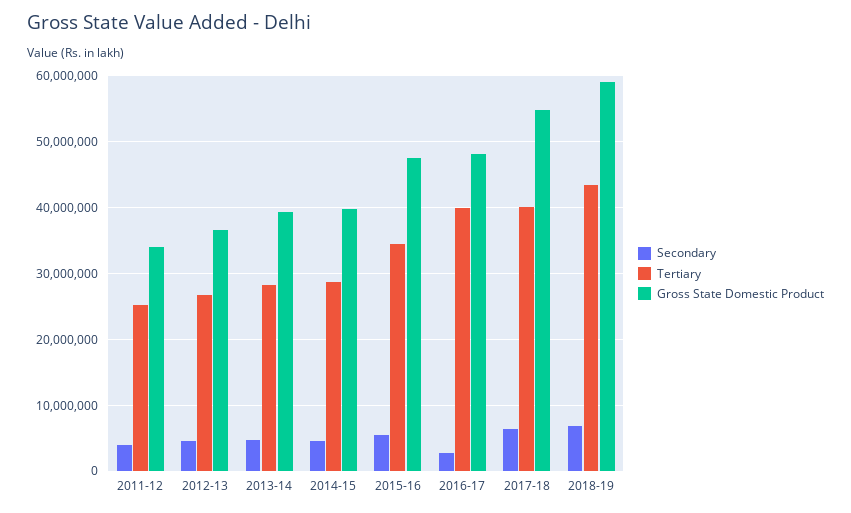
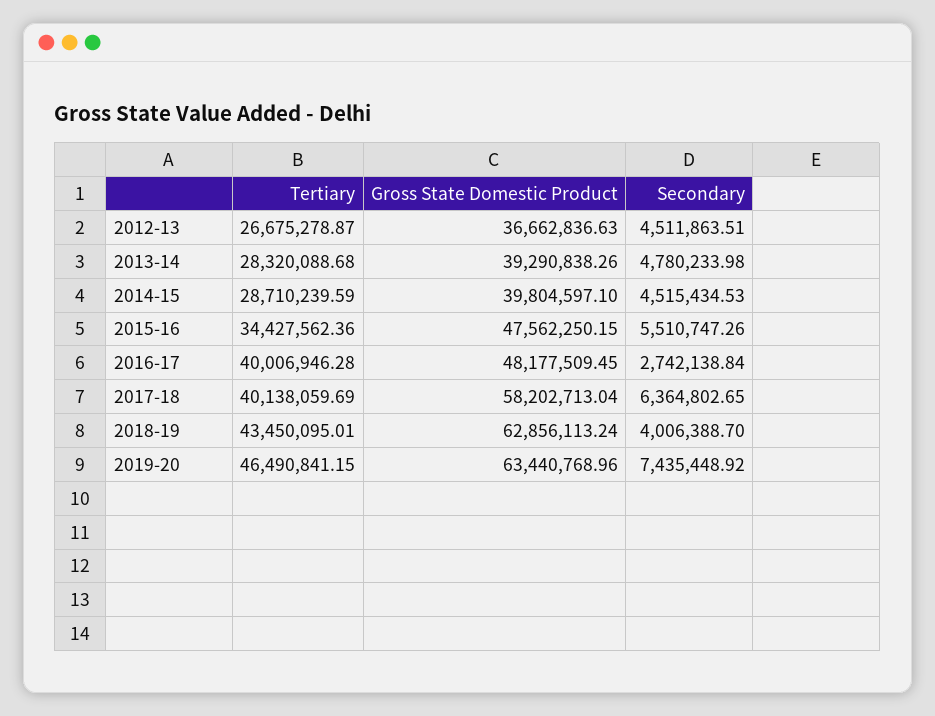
Secondary, 2011-12: 4000000 -> none
Tertiary, 2011-12: 25000000 -> none
Gross State Domestic Product, 2011-12: 34000000 -> none
Gross State Domestic Product, 2017-18: 55000000 -> 58202713.04
Secondary, 2018-19: 7000000 -> 4006388.7
Gross State Domestic Product, 2018-19: 59000000 -> 62856113.24
Tertiary, 2019-20: none -> 46490841.15
Gross State Domestic Product, 2019-20: none -> 63440768.96
Secondary, 2019-20: none -> 7435448.92

